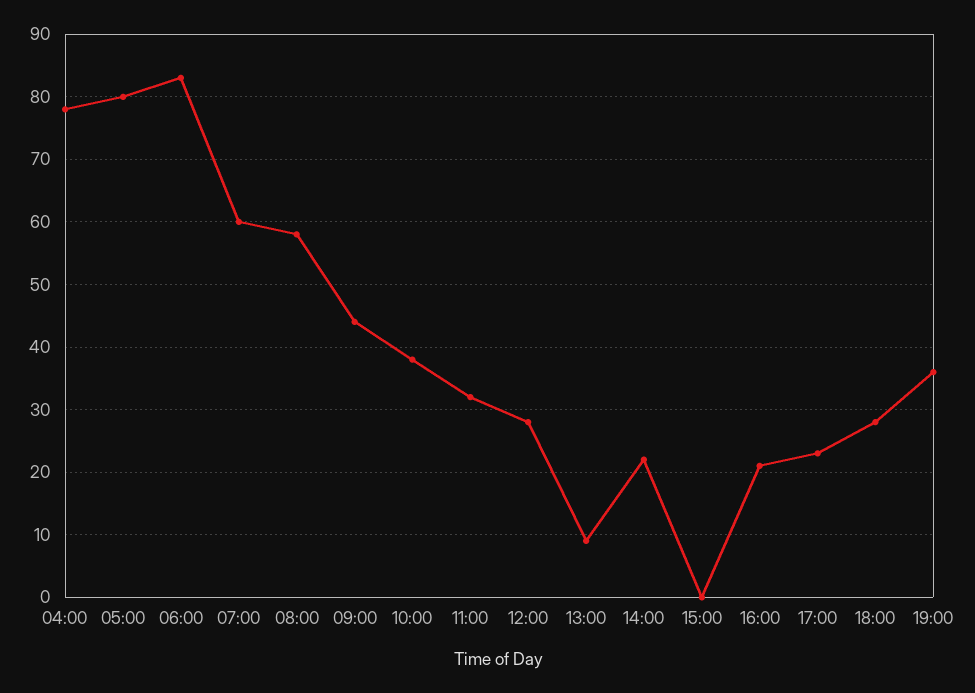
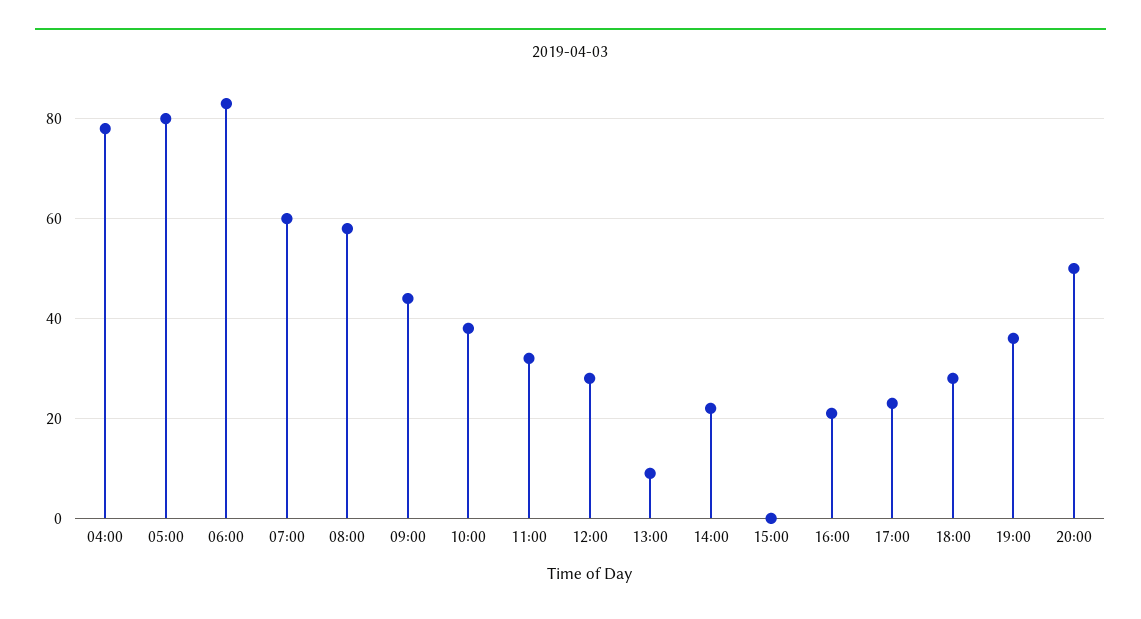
20:00: none -> 50

